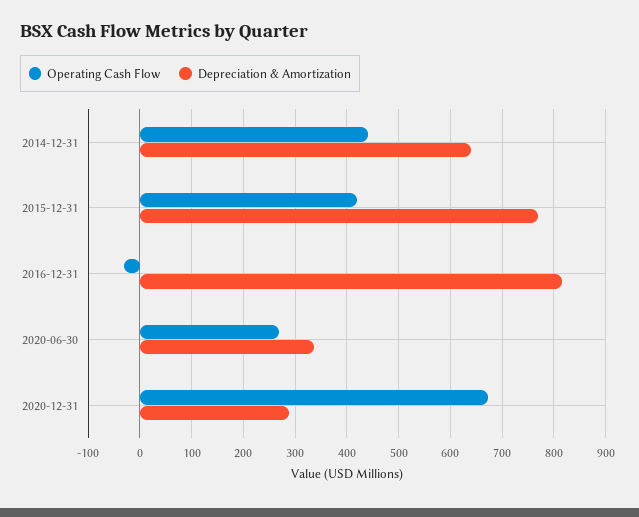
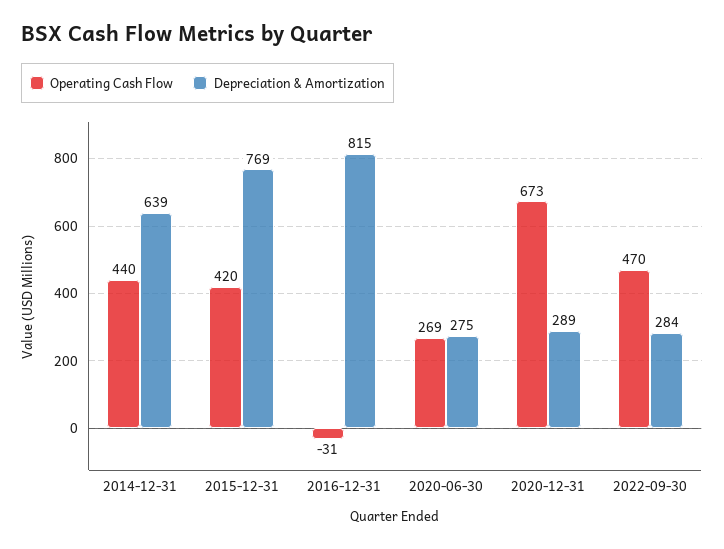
Depreciation & Amortization, 2020-06-30: 340 -> 275
Operating Cash Flow, 2022-09-30: none -> 470
Depreciation & Amortization, 2022-09-30: none -> 284

